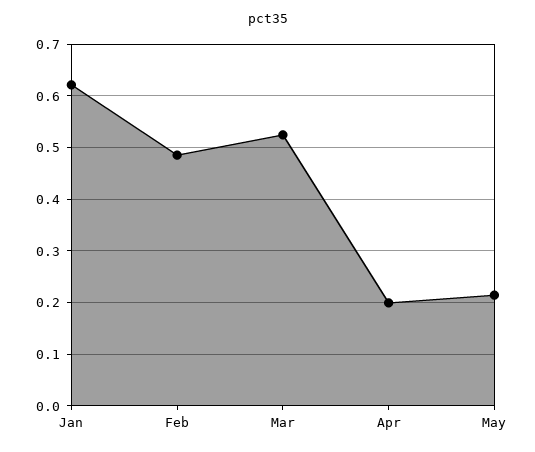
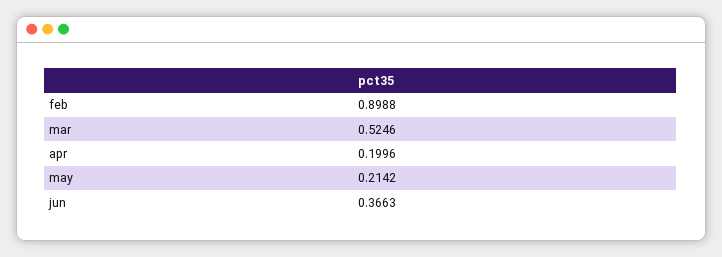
Jan: 0.62 -> none
Feb: 0.48 -> 0.8988
jun: none -> 0.3663

